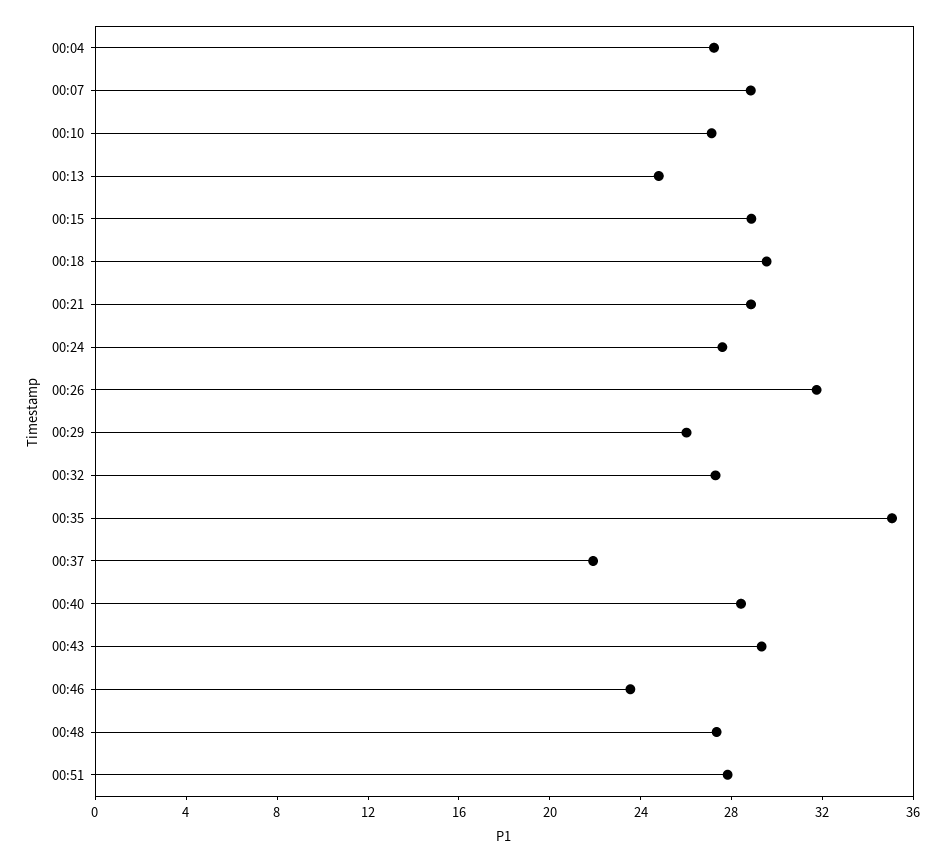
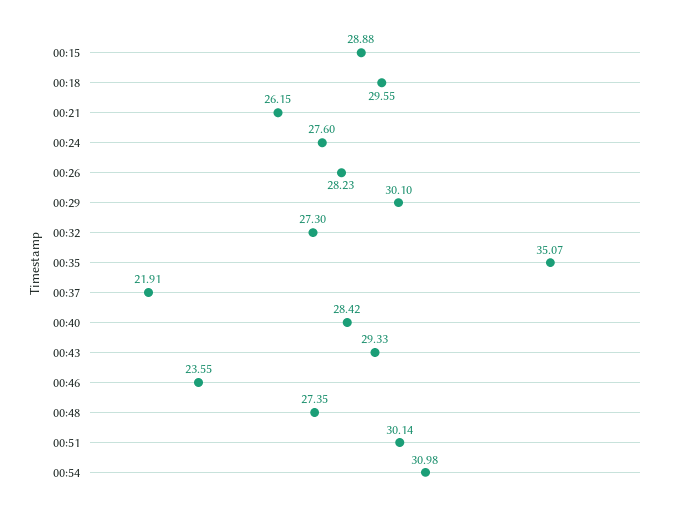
00:04: 27 -> none
00:07: 29 -> none
00:10: 27 -> none
00:13: 25 -> none
00:21: 29 -> 26.15
00:26: 32 -> 28.23
00:29: 26 -> 30.1
00:51: 28 -> 30.14
00:54: none -> 30.98

